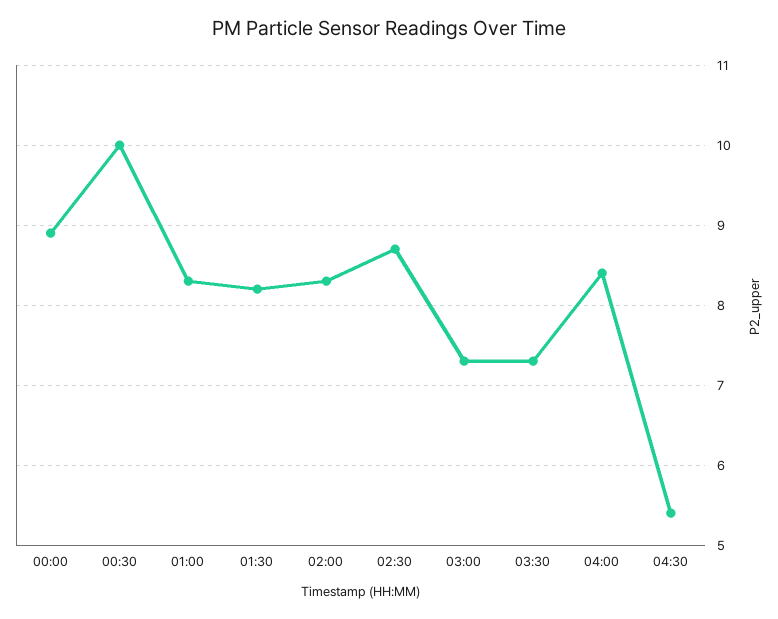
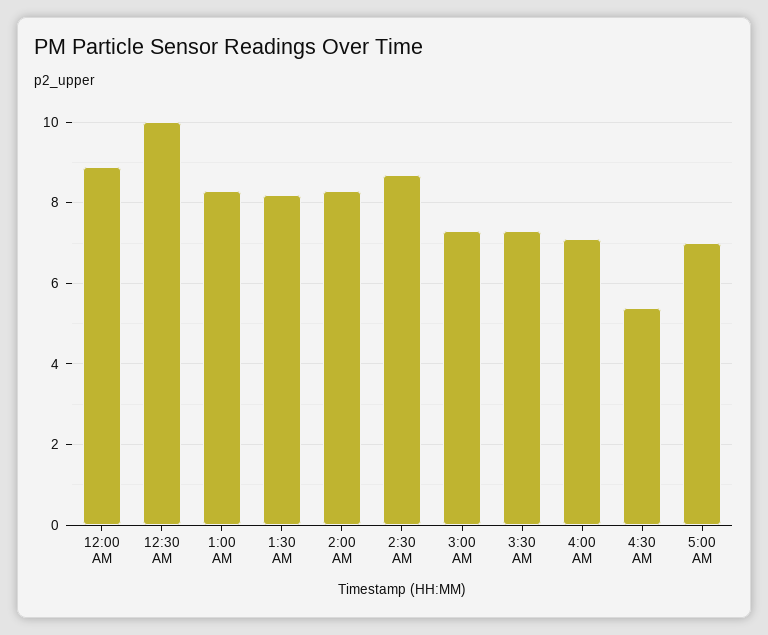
04:00: 8.4 -> 7
5:00 AM: none -> 7

